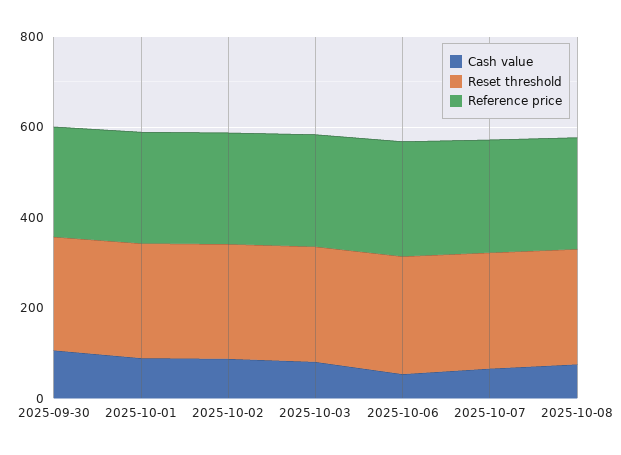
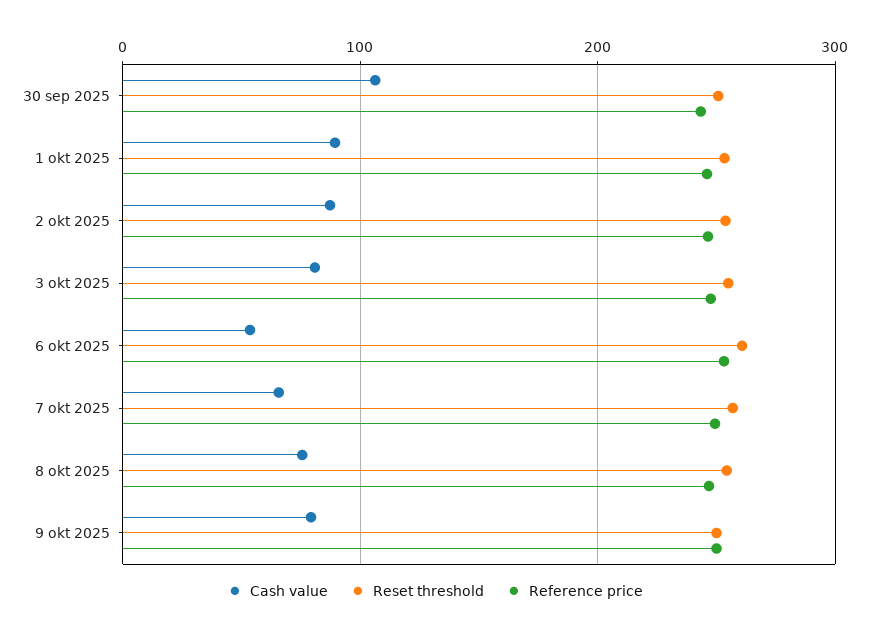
Cash value, 9 okt 2025: none -> 80
Reset threshold, 9 okt 2025: none -> 250
Reference price, 9 okt 2025: none -> 250

